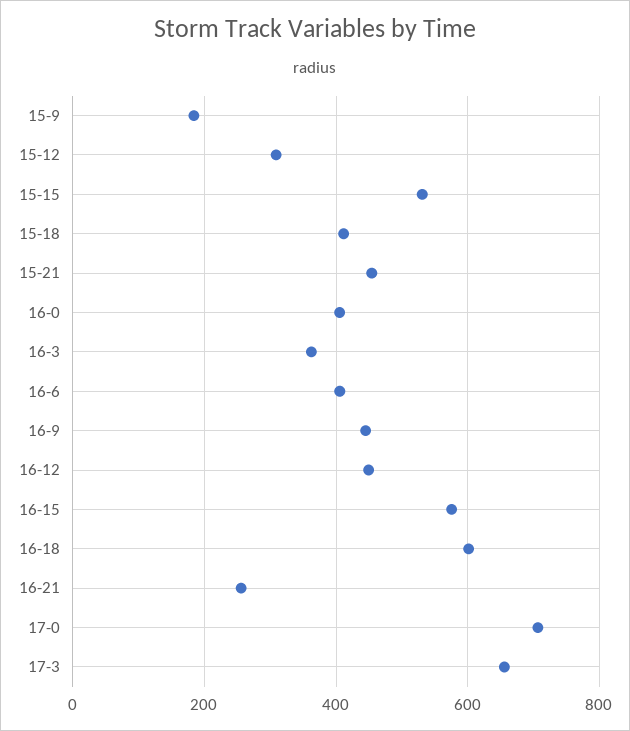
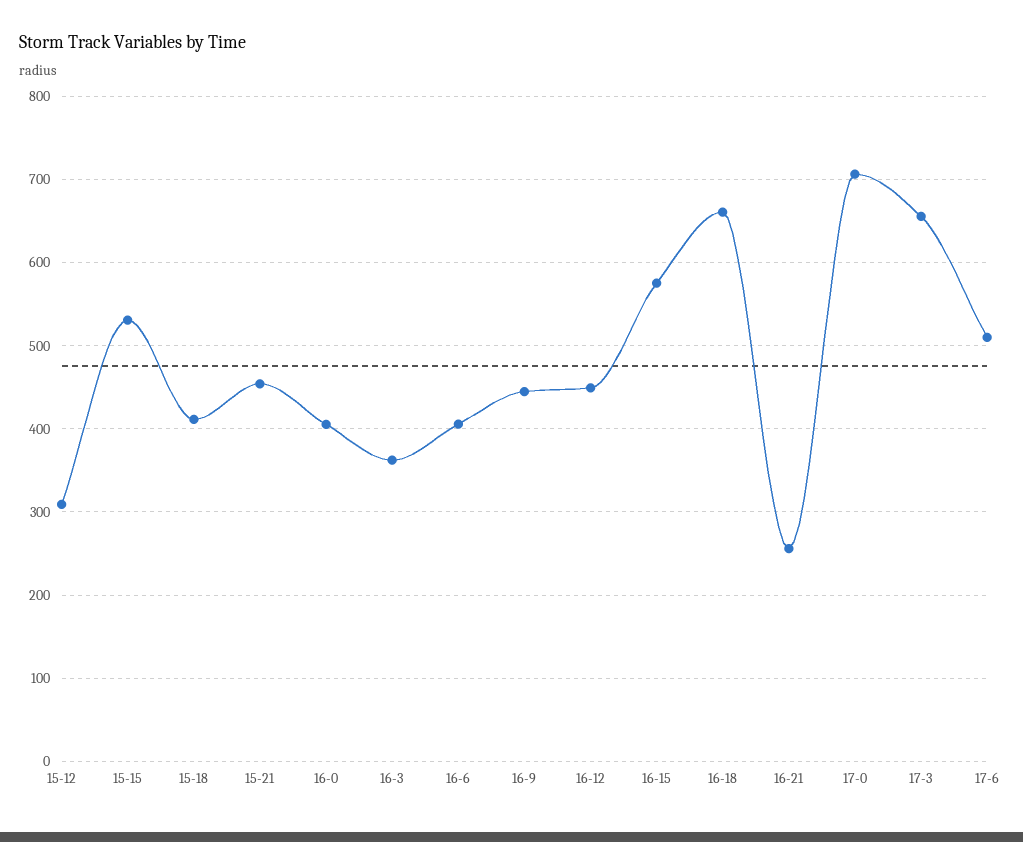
15-9: 180 -> none
16-18: 600 -> 660
17-6: none -> 510

